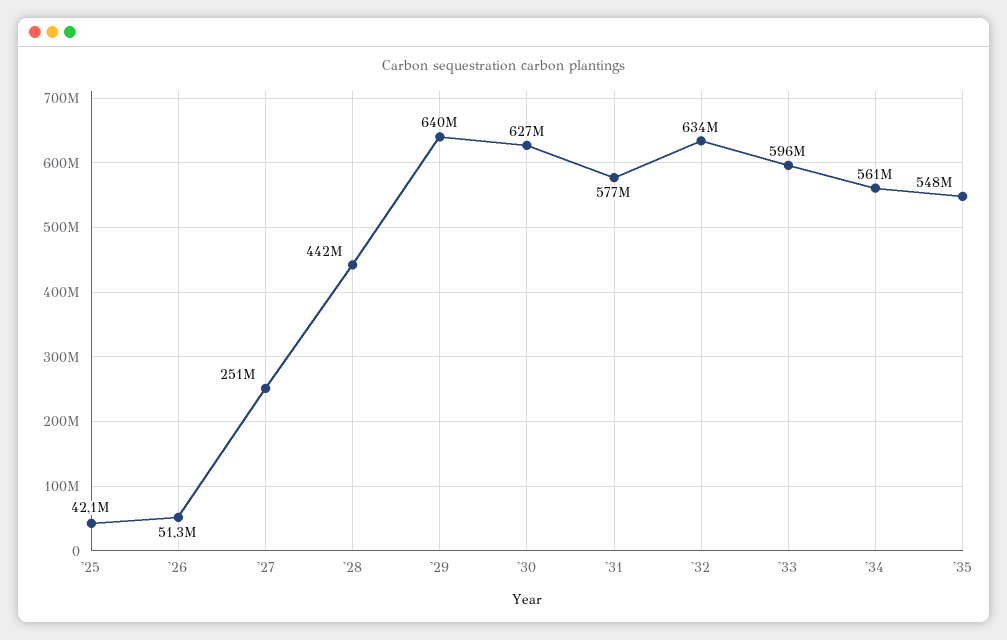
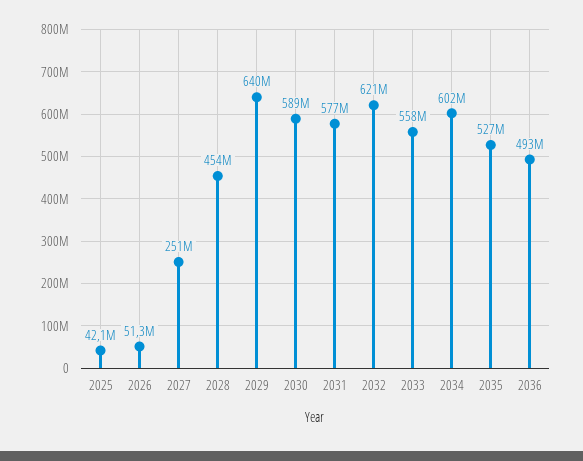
'28: 442000000 -> 454000000
'30: 627000000 -> 589000000
'32: 634000000 -> 621000000
'33: 596000000 -> 558000000
'34: 561000000 -> 602000000
'35: 548000000 -> 527000000
2036: none -> 493000000

